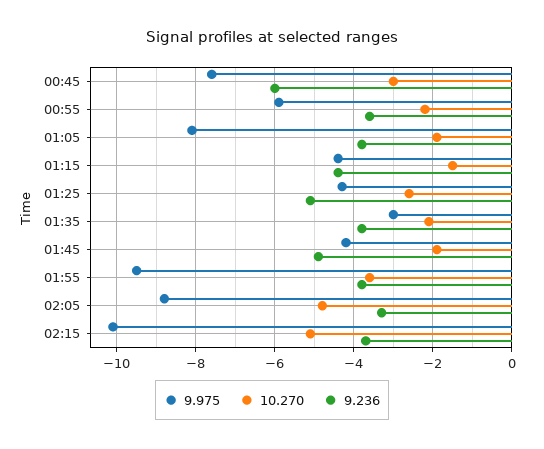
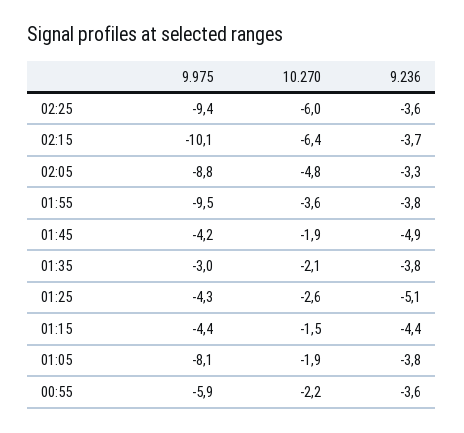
9.975, 00:45: -7.5 -> none
10.270, 00:45: -3 -> none
9.236, 00:45: -6 -> none
10.270, 02:15: -5 -> -6.4
9.975, 02:25: none -> -9.4
10.270, 02:25: none -> -6
9.236, 02:25: none -> -3.6

